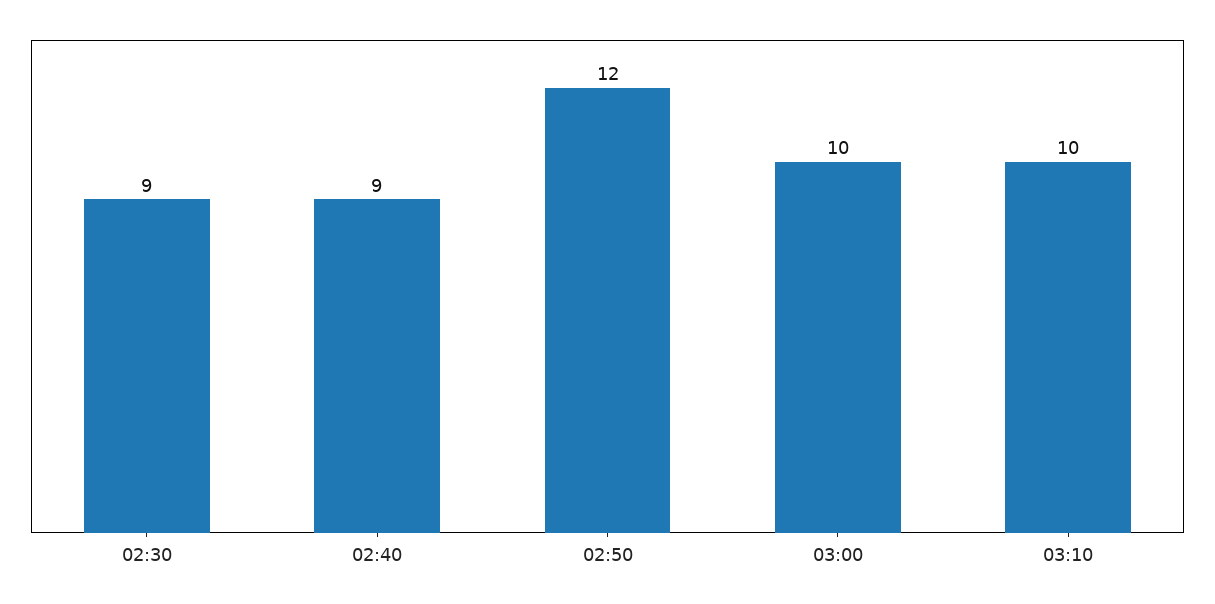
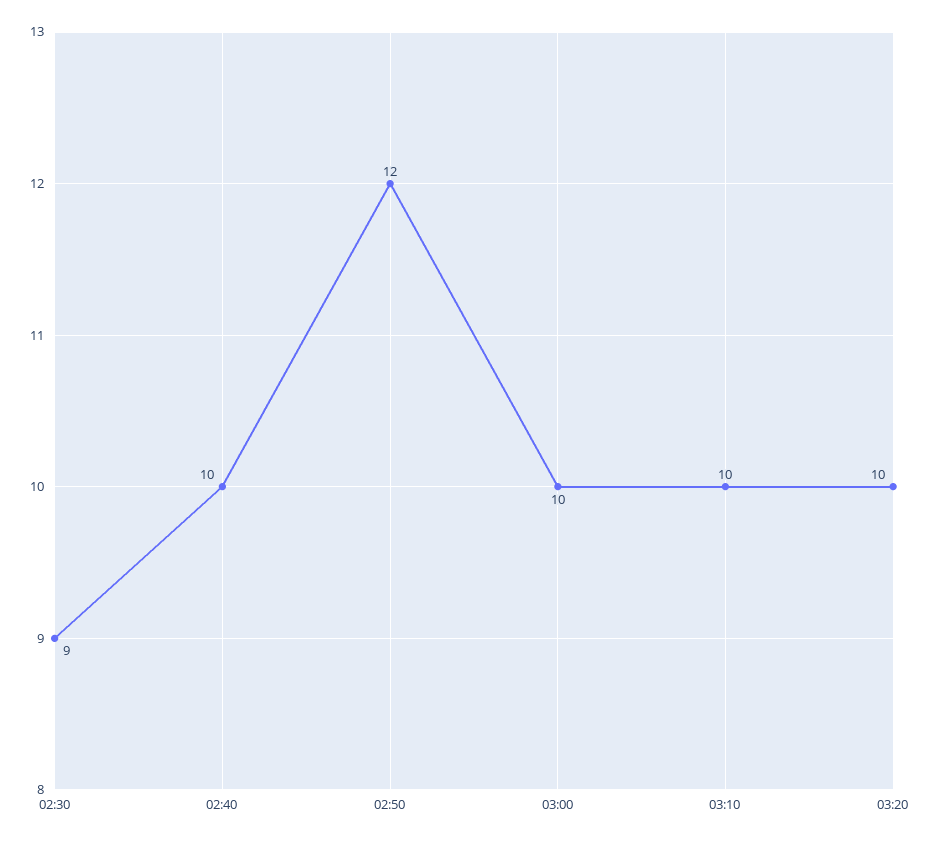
02:40: 9 -> 10
03:20: none -> 10

